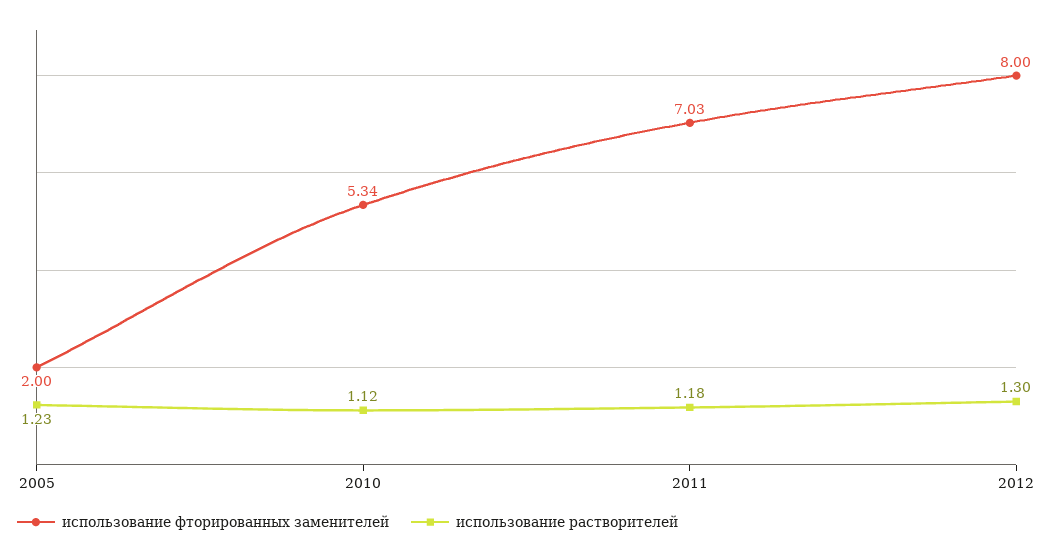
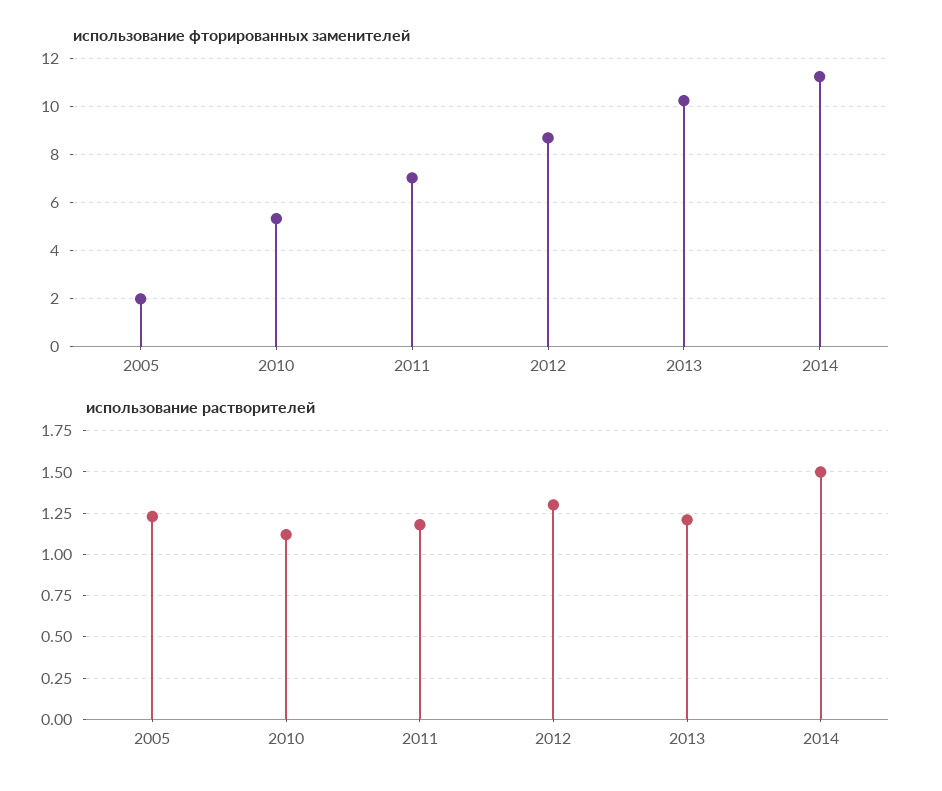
использование фторированных заменителей, 2012: 8 -> 8.75
использование фторированных заменителей, 2013: none -> 10.25
использование фторированных заменителей, 2014: none -> 11.25
использование растворителей, 2013: none -> 1.2
использование растворителей, 2014: none -> 1.5

